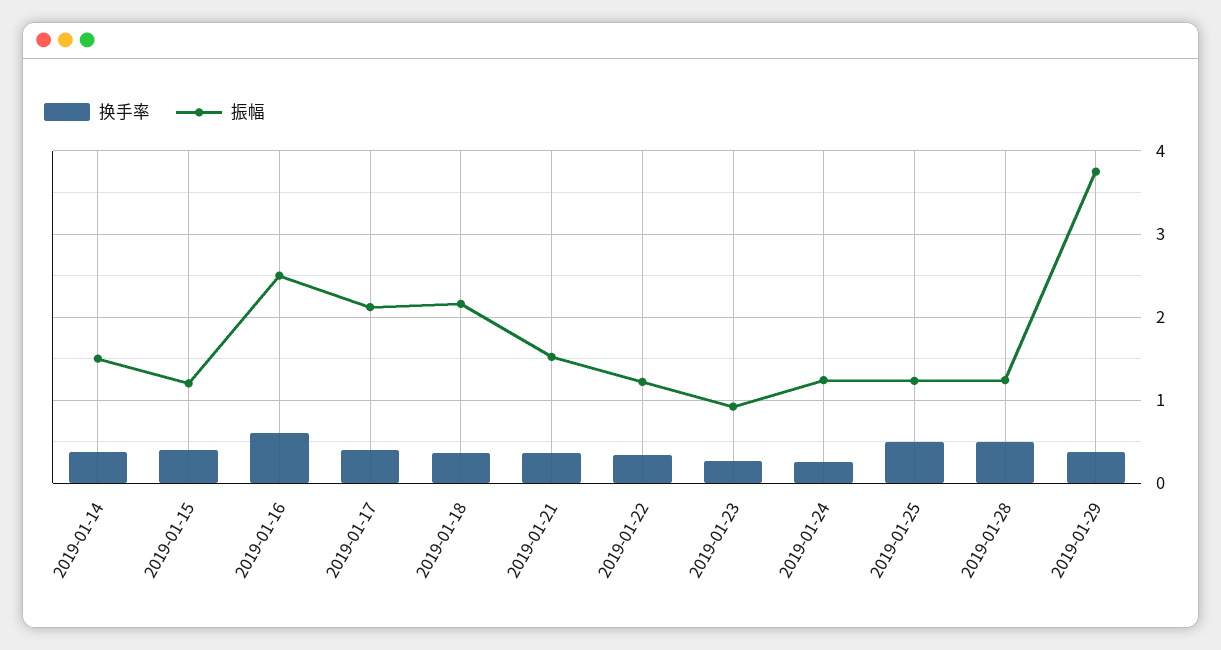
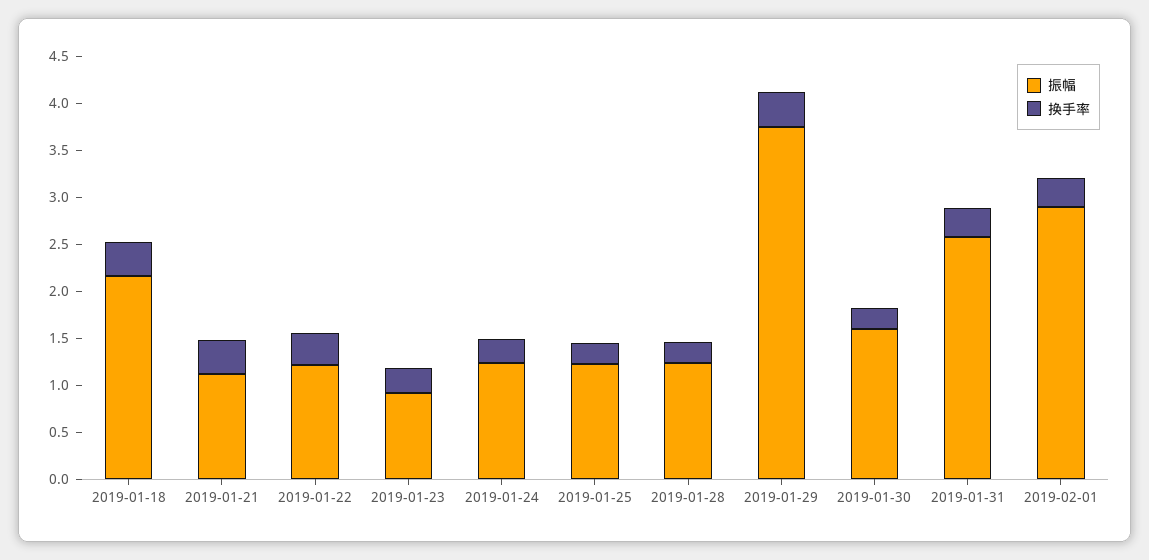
换手率, 2019-01-14: 0.4 -> none
振幅, 2019-01-14: 1.5 -> none
换手率, 2019-01-15: 0.4 -> none
振幅, 2019-01-15: 1.2 -> none
换手率, 2019-01-16: 0.6 -> none
振幅, 2019-01-16: 2.5 -> none
换手率, 2019-01-17: 0.4 -> none
振幅, 2019-01-17: 2.1 -> none
振幅, 2019-01-21: 1.5 -> 1.1
换手率, 2019-01-25: 0.5 -> 0.2
换手率, 2019-01-28: 0.5 -> 0.2
振幅, 2019-01-30: none -> 1.6
换手率, 2019-01-30: none -> 0.2
振幅, 2019-01-31: none -> 2.6
换手率, 2019-01-31: none -> 0.3
振幅, 2019-02-01: none -> 2.9
换手率, 2019-02-01: none -> 0.3

